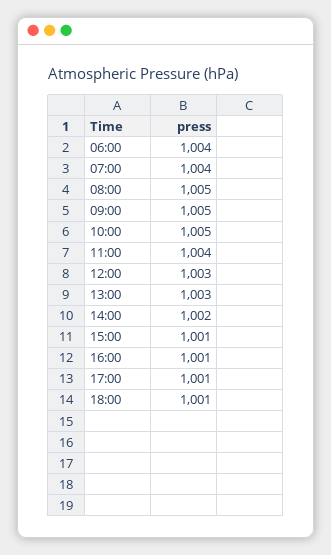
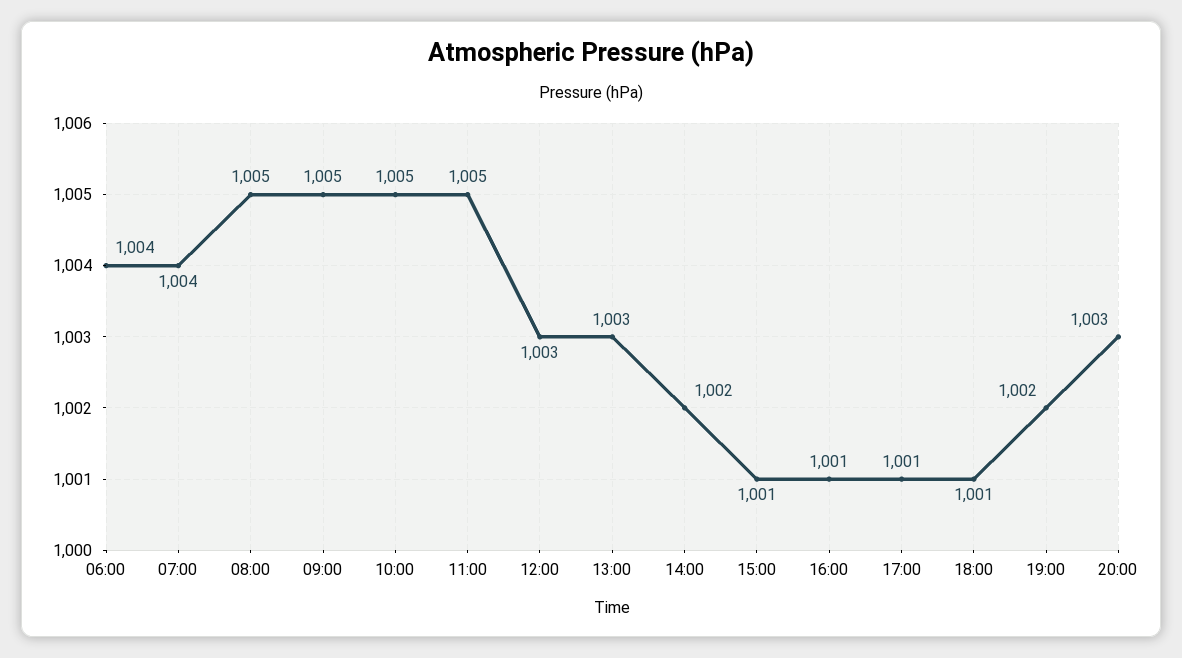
11:00: 1004 -> 1005
19:00: none -> 1002
20:00: none -> 1003

